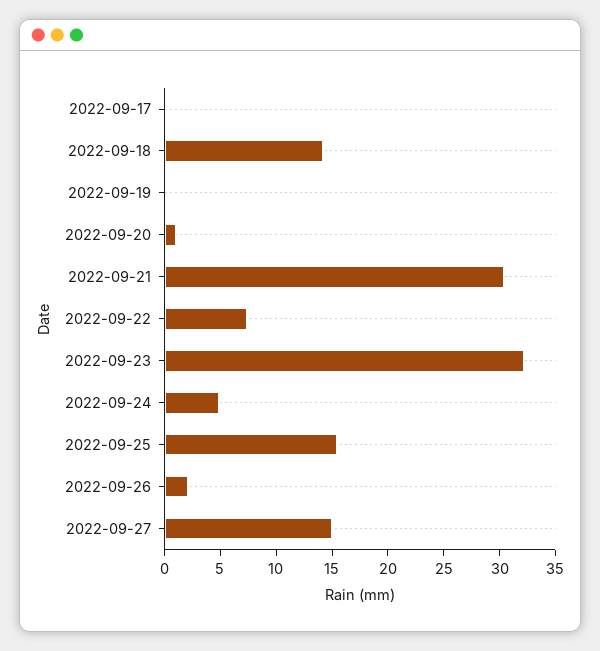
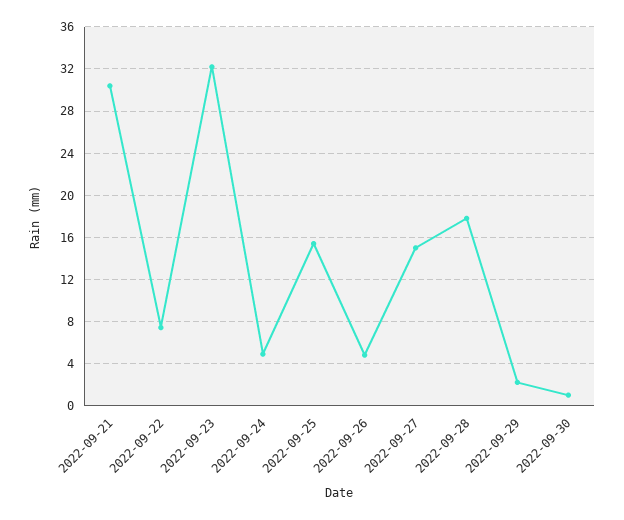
2022-09-17: 0 -> none
2022-09-18: 14 -> none
2022-09-19: 0 -> none
2022-09-20: 1 -> none
2022-09-26: 2 -> 5
2022-09-28: none -> 18
2022-09-29: none -> 2
2022-09-30: none -> 1

